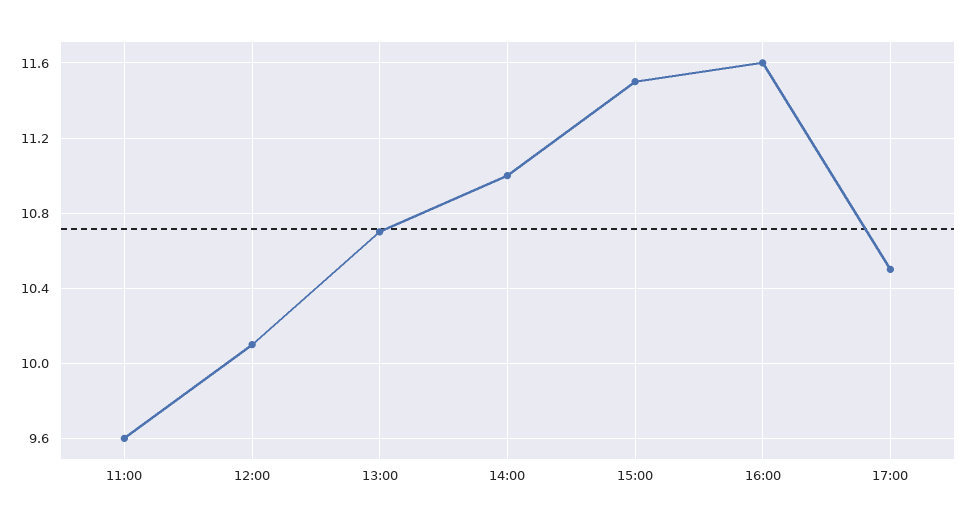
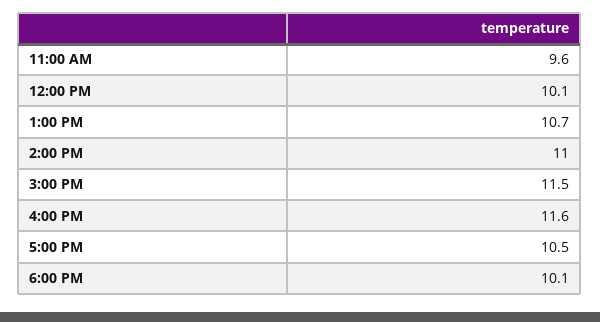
6:00 PM: none -> 10.1

